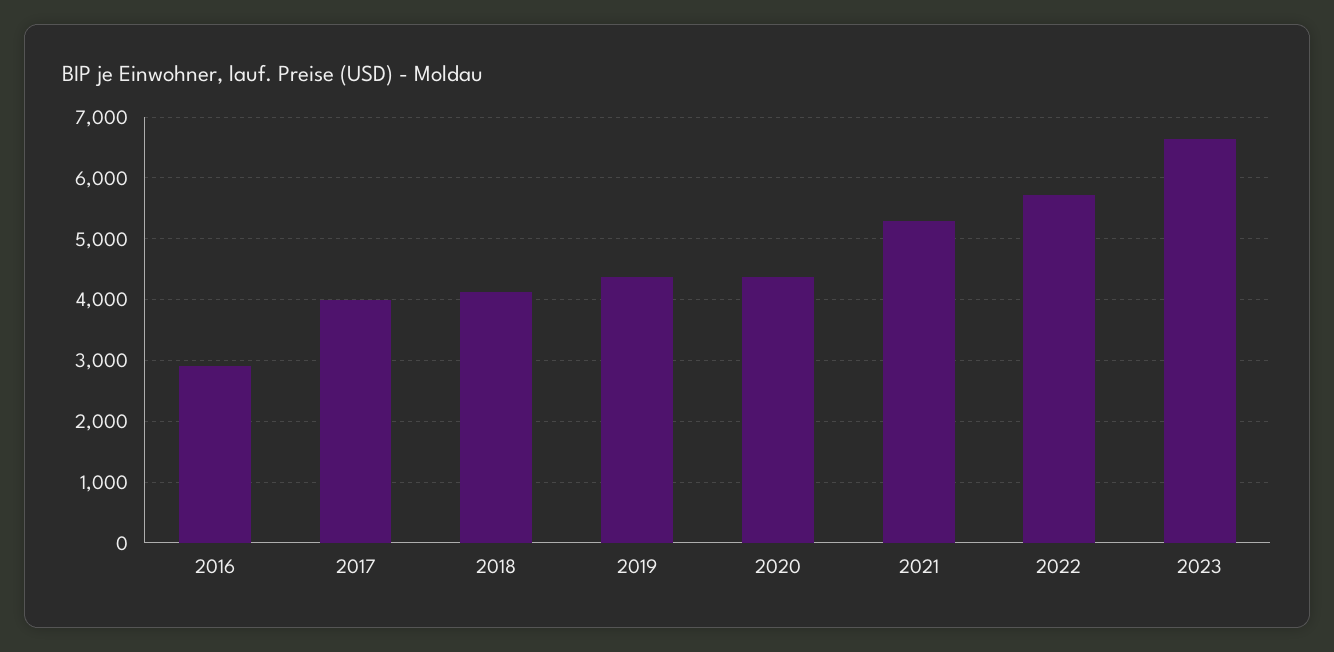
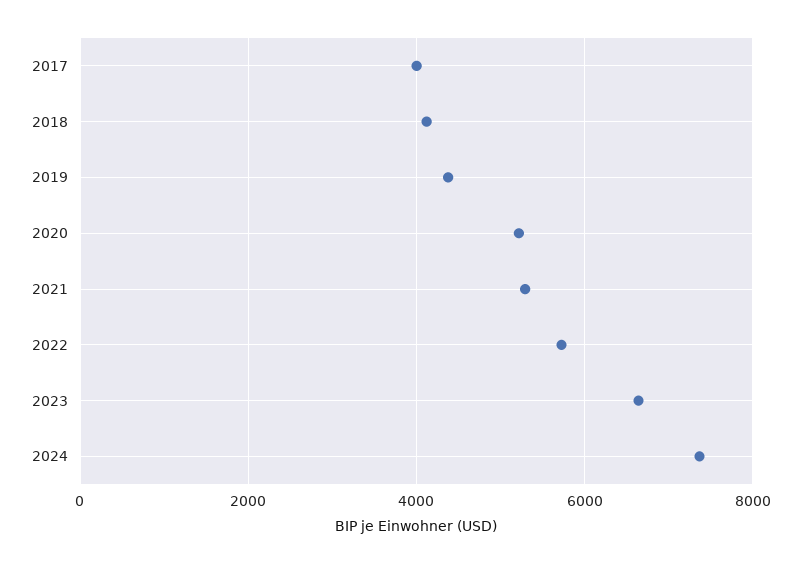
2016: 2900 -> none
2020: 4400 -> 5200
2024: none -> 7400

